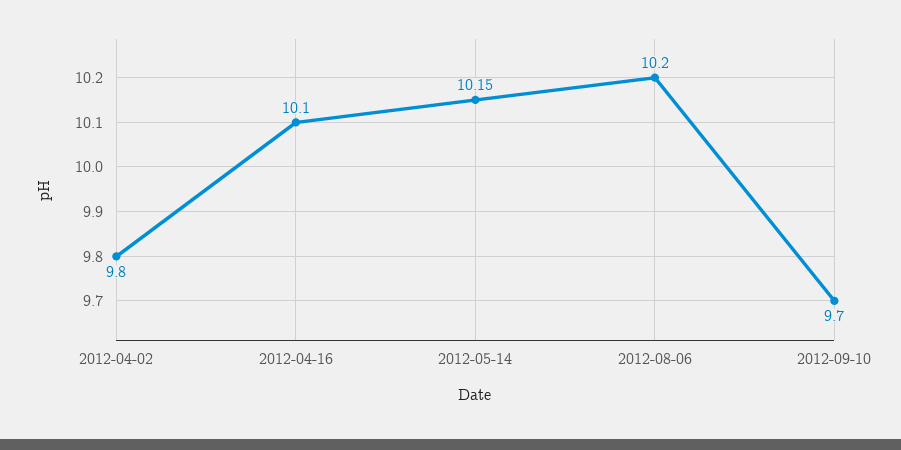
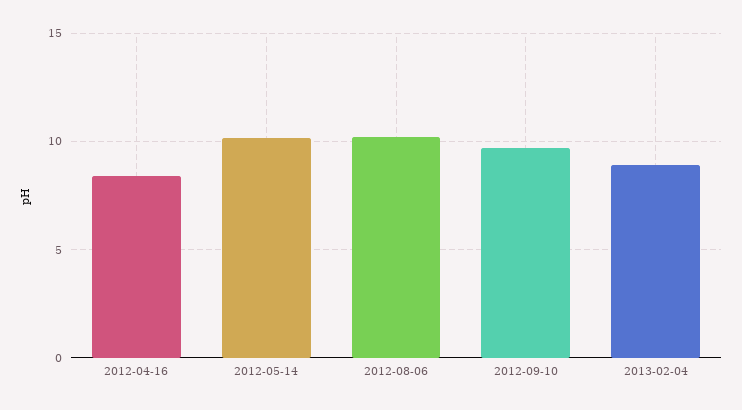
2012-04-02: 9.8 -> none
2012-04-16: 10.1 -> 8.5
2013-02-04: none -> 9

